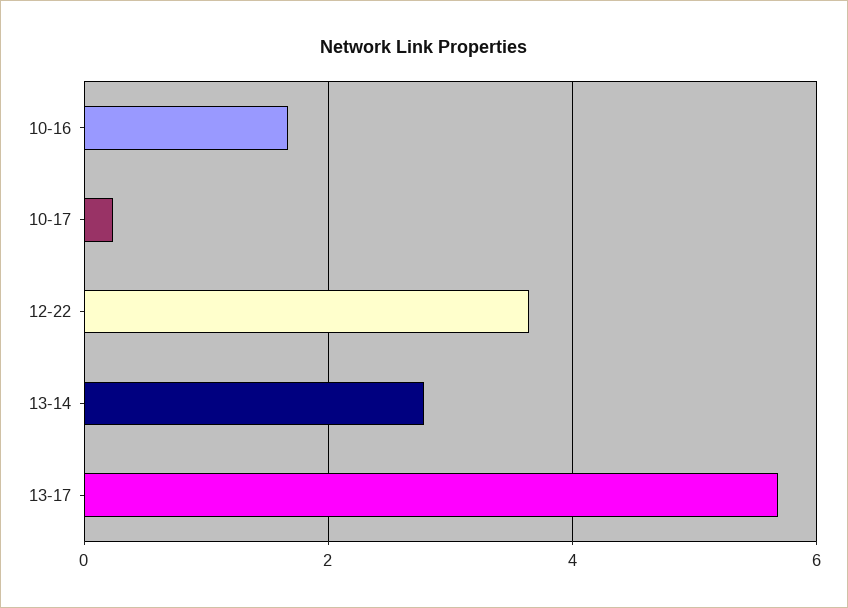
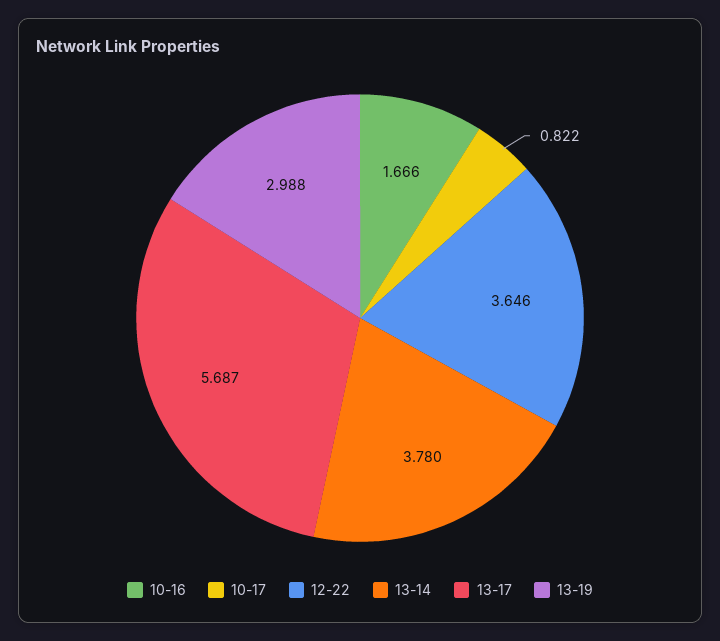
10-17: 0.2 -> 0.822
13-14: 2.8 -> 3.78
13-19: none -> 2.988

